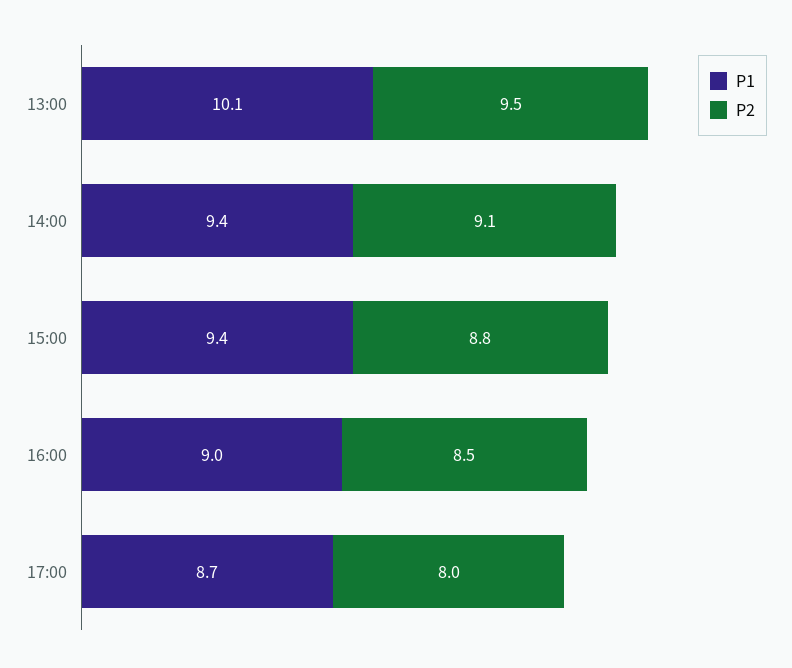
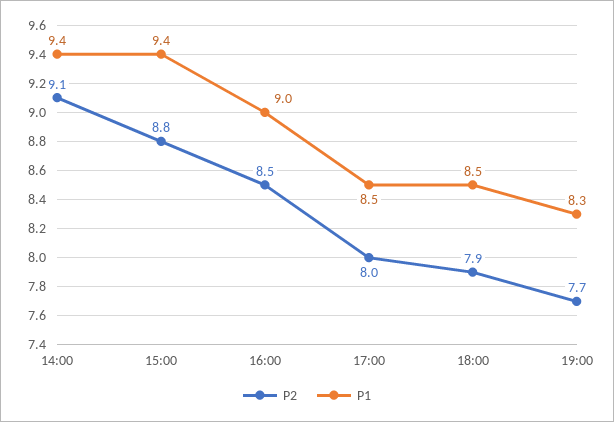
P1, 13:00: 10.1 -> none
P2, 13:00: 9.5 -> none
P1, 17:00: 8.7 -> 8.5
P2, 18:00: none -> 7.9
P1, 18:00: none -> 8.5
P2, 19:00: none -> 7.7
P1, 19:00: none -> 8.3

